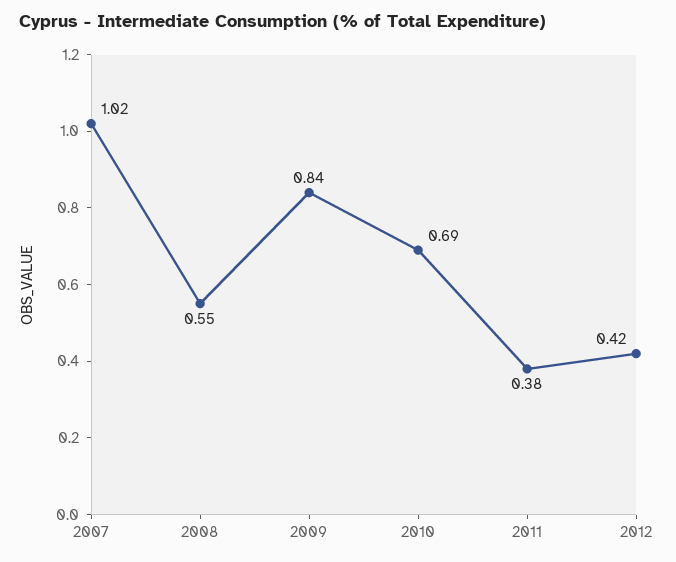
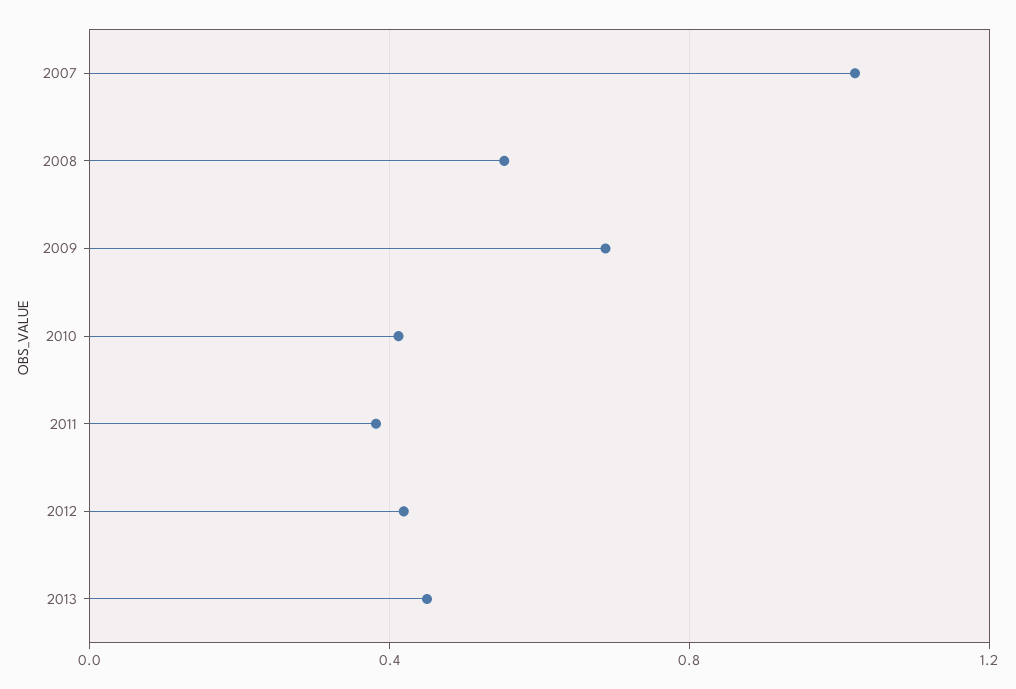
2009: 0.84 -> 0.7
2010: 0.69 -> 0.4
2013: none -> 0.45

